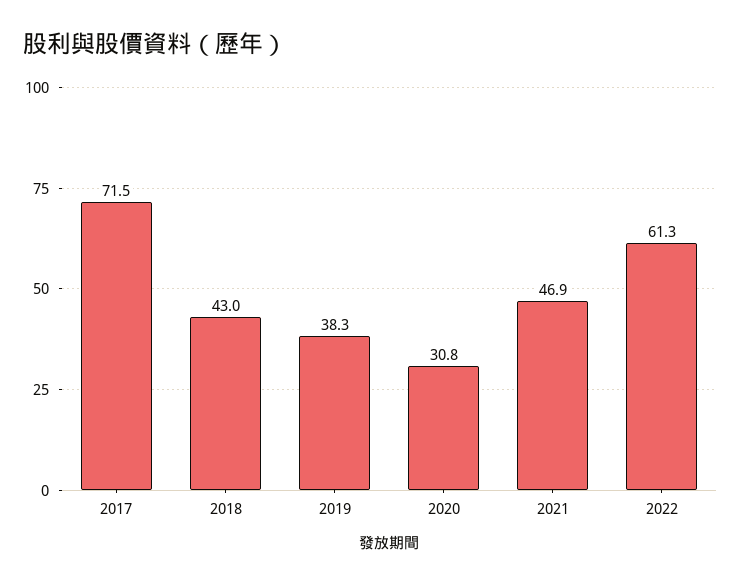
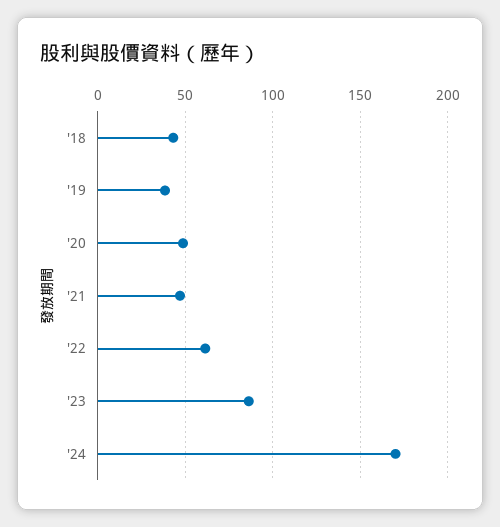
2017: 71.5 -> none
2020: 30.8 -> 50
'23: none -> 85
'24: none -> 170

